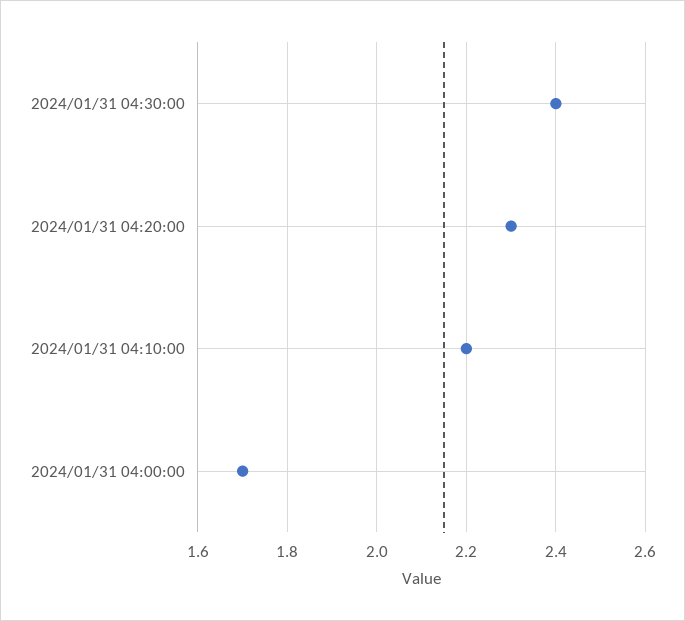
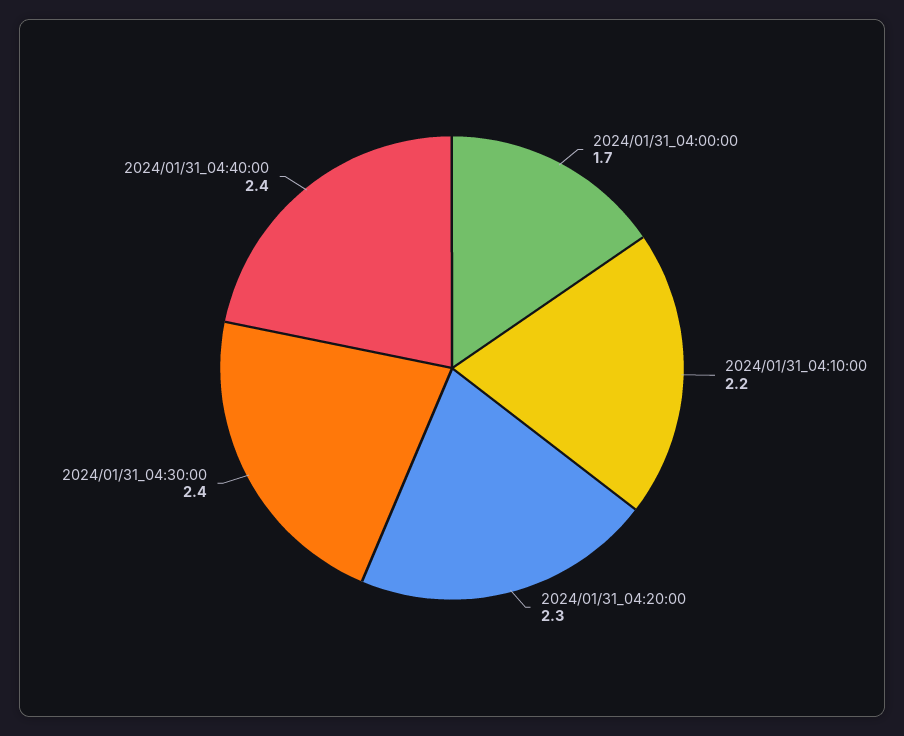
2024/01/31_04:40:00: none -> 2.4

